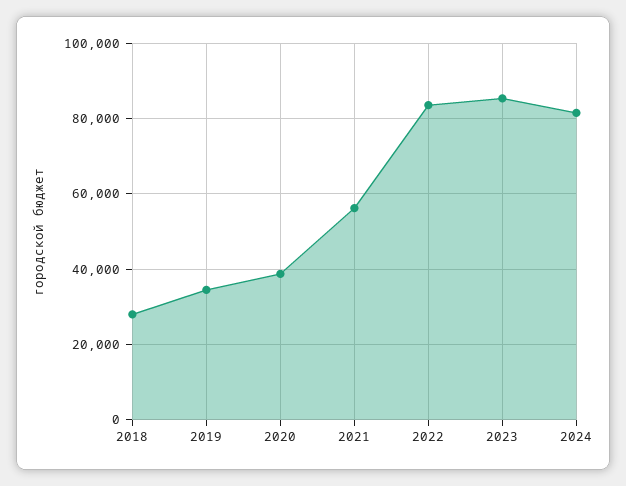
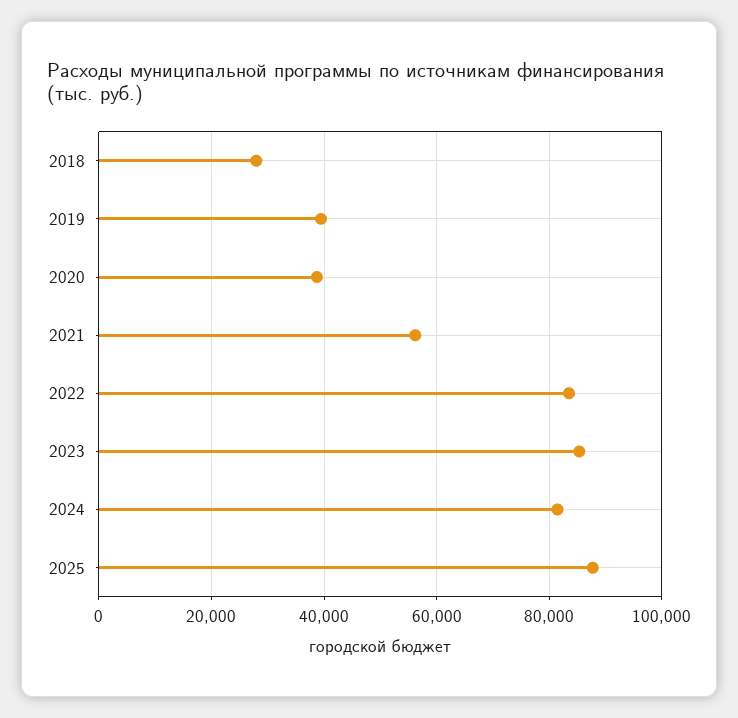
2019: 34000 -> 40000
2025: none -> 88000

